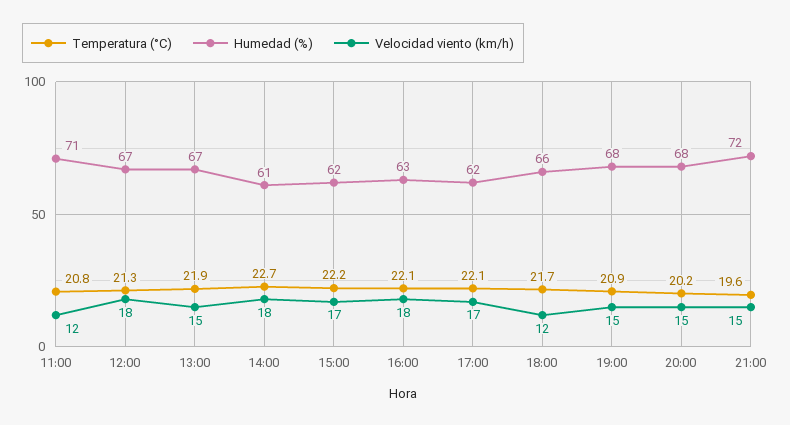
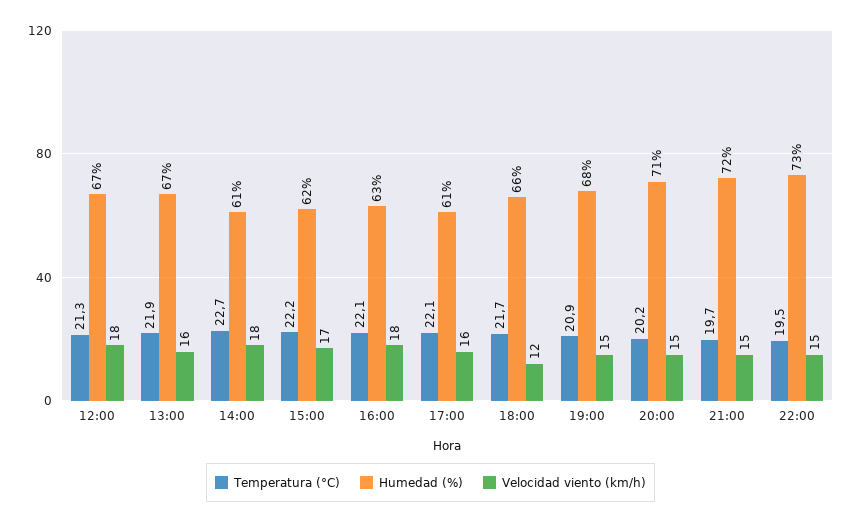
Temperatura (°C), 11:00: 20.8 -> none
Humedad (%), 11:00: 71 -> none
Velocidad viento (km/h), 11:00: 12 -> none
Velocidad viento (km/h), 13:00: 15 -> 16
Humedad (%), 17:00: 62 -> 61
Velocidad viento (km/h), 17:00: 17 -> 16
Humedad (%), 20:00: 68 -> 71
Temperatura (°C), 21:00: 19.6 -> 19.7
Temperatura (°C), 22:00: none -> 19.5
Humedad (%), 22:00: none -> 73
Velocidad viento (km/h), 22:00: none -> 15

